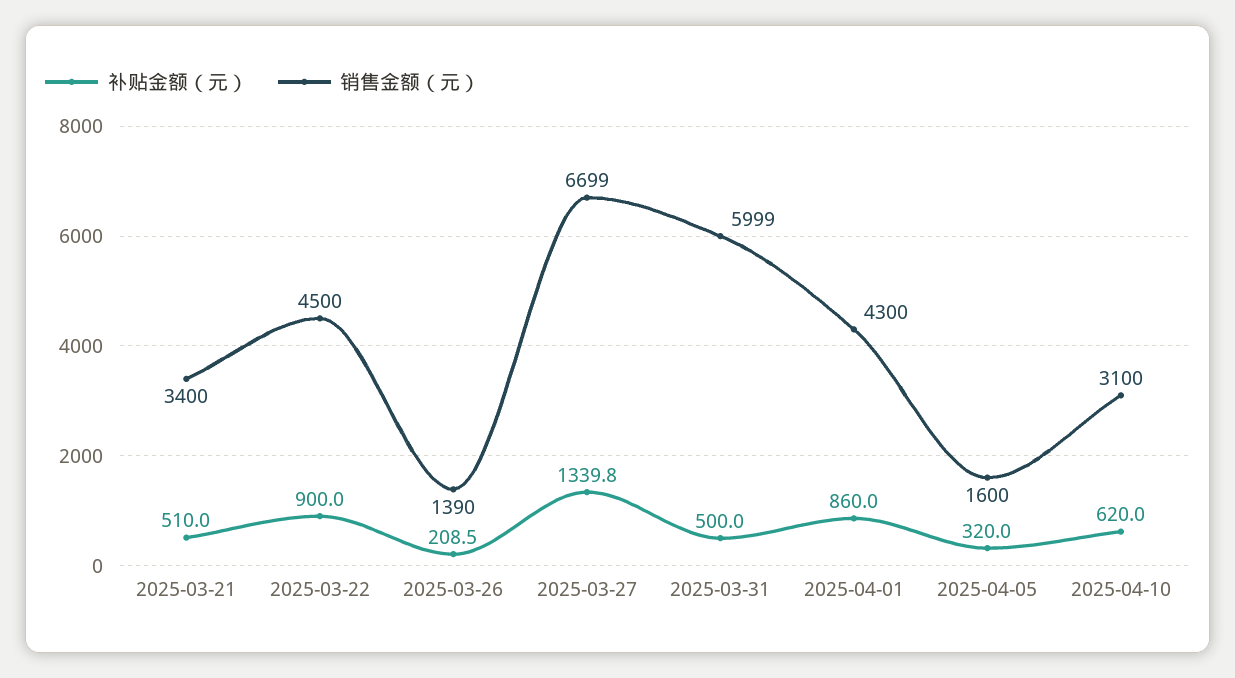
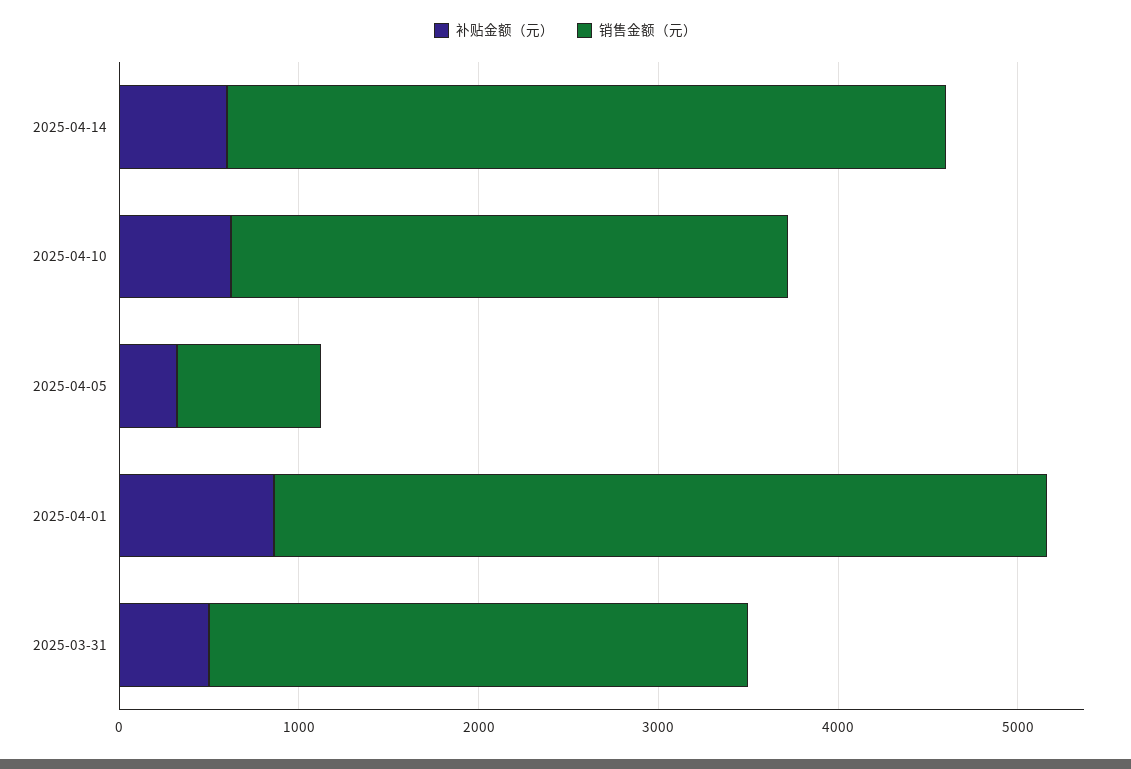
补贴金额（元）, 2025-03-21: 510 -> none
销售金额（元）, 2025-03-21: 3400 -> none
补贴金额（元）, 2025-03-22: 900 -> none
销售金额（元）, 2025-03-22: 4500 -> none
补贴金额（元）, 2025-03-26: 208.5 -> none
销售金额（元）, 2025-03-26: 1390 -> none
补贴金额（元）, 2025-03-27: 1339.8 -> none
销售金额（元）, 2025-03-27: 6699 -> none
销售金额（元）, 2025-03-31: 5999 -> 3000
销售金额（元）, 2025-04-05: 1600 -> 800
补贴金额（元）, 2025-04-14: none -> 600
销售金额（元）, 2025-04-14: none -> 4000

